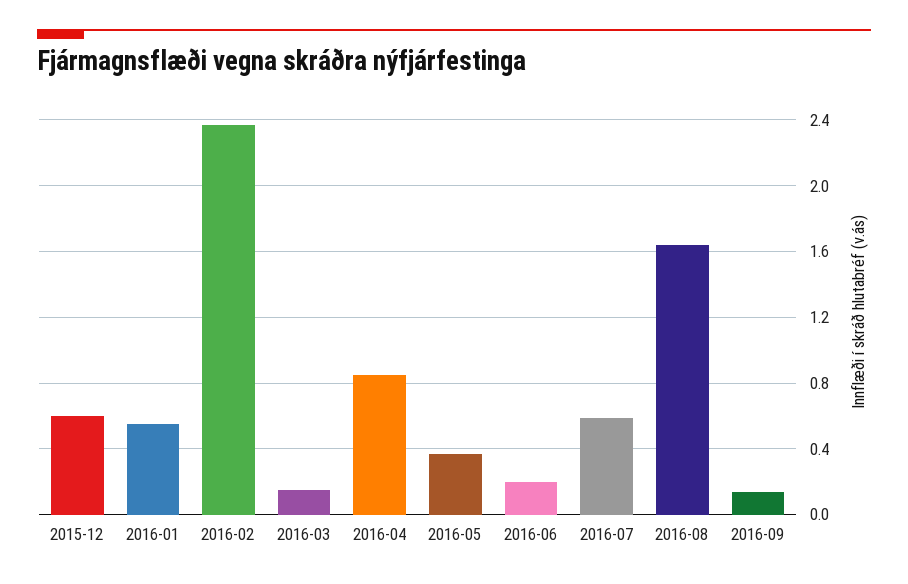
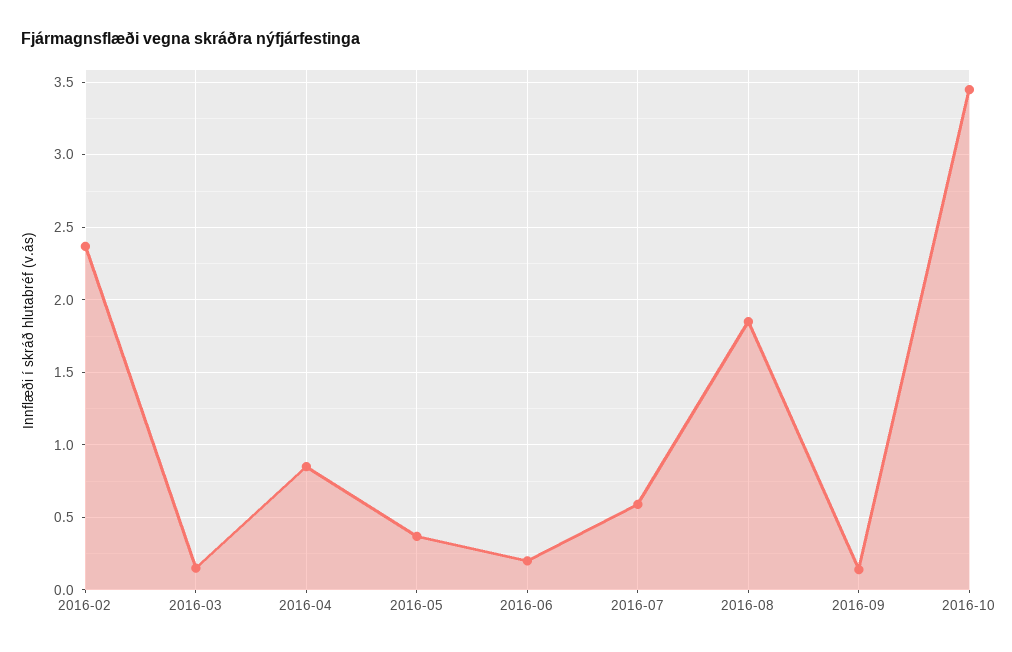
2015-12: 0.6 -> none
2016-01: 0.55 -> none
2016-08: 1.65 -> 1.85
2016-10: none -> 3.45

